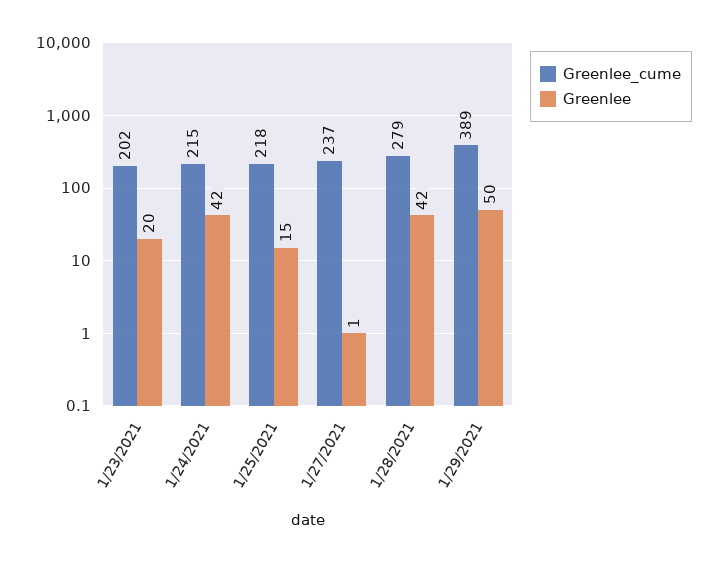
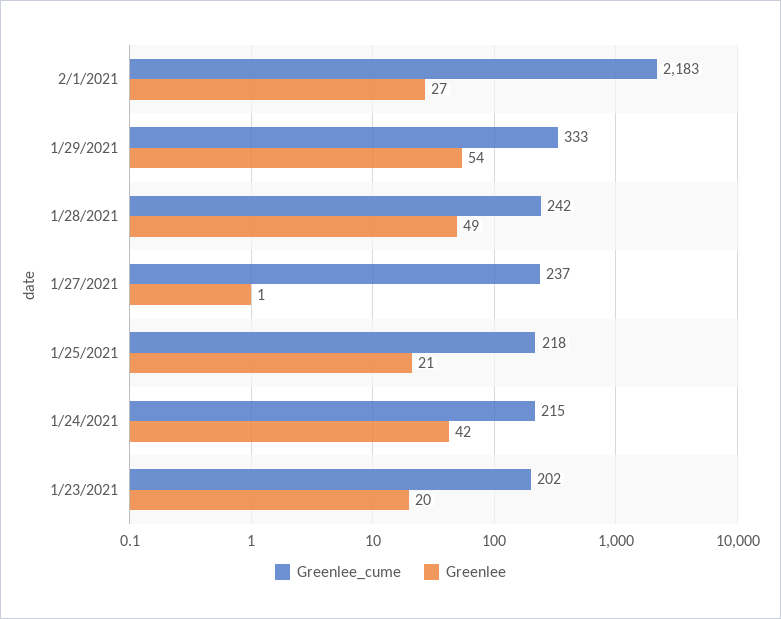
Greenlee, 1/25/2021: 15 -> 21
Greenlee_cume, 1/28/2021: 279 -> 242
Greenlee, 1/28/2021: 42 -> 49
Greenlee_cume, 1/29/2021: 389 -> 333
Greenlee, 1/29/2021: 50 -> 54
Greenlee_cume, 2/1/2021: none -> 2183
Greenlee, 2/1/2021: none -> 27

